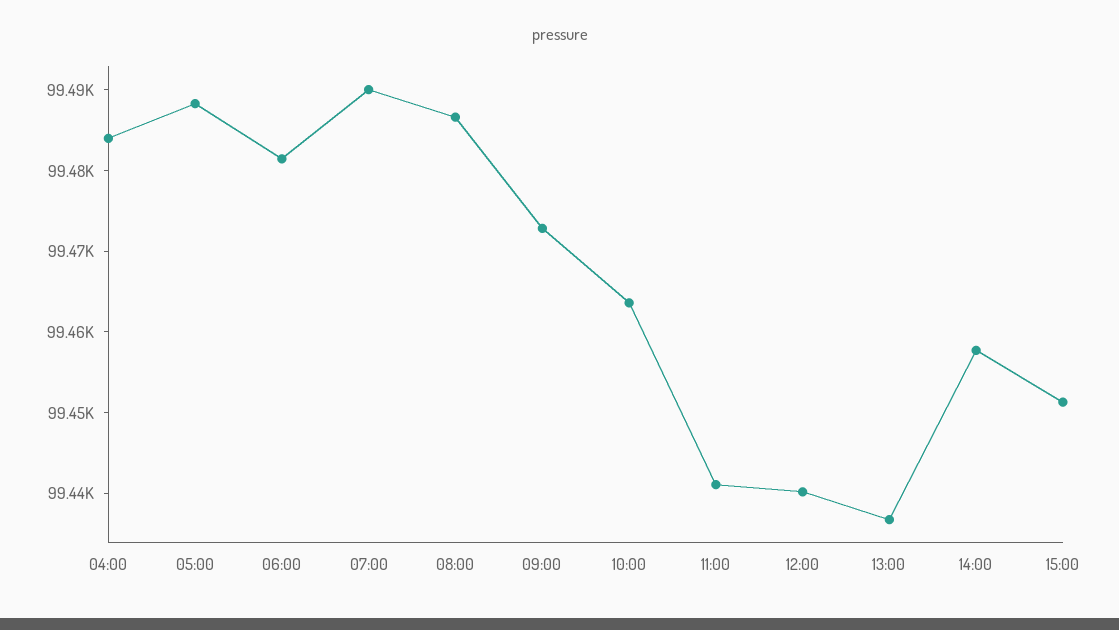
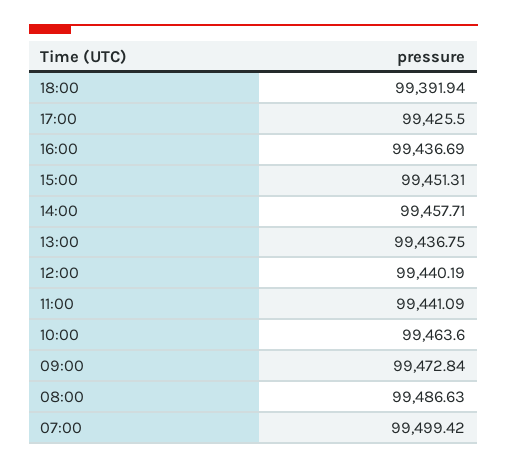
04:00: 99484 -> none
05:00: 99488 -> none
06:00: 99482 -> none
07:00: 99490 -> 99499.42
18:00: none -> 99391.94
17:00: none -> 99425.5
16:00: none -> 99436.69

